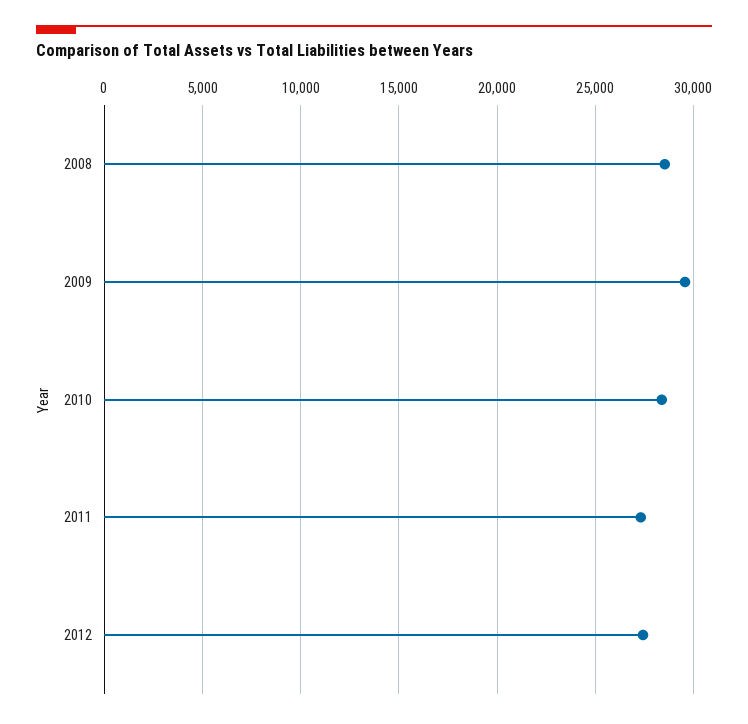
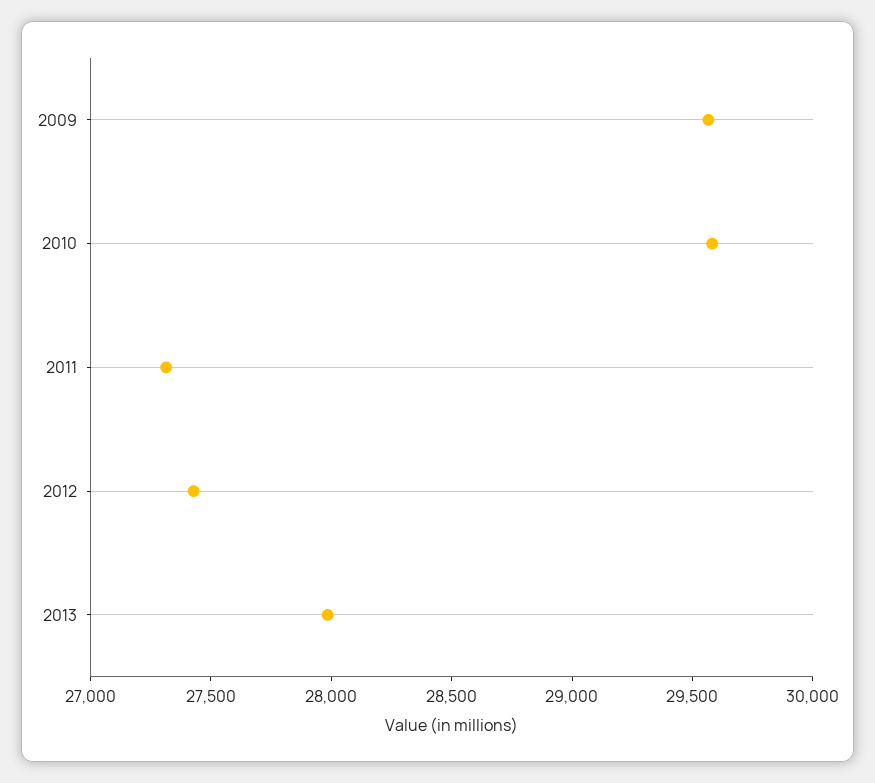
2008: 28500 -> none
2010: 28500 -> 29600
2013: none -> 28000

